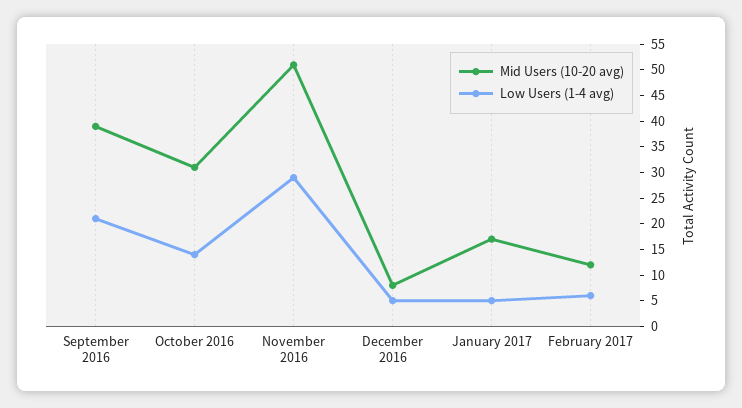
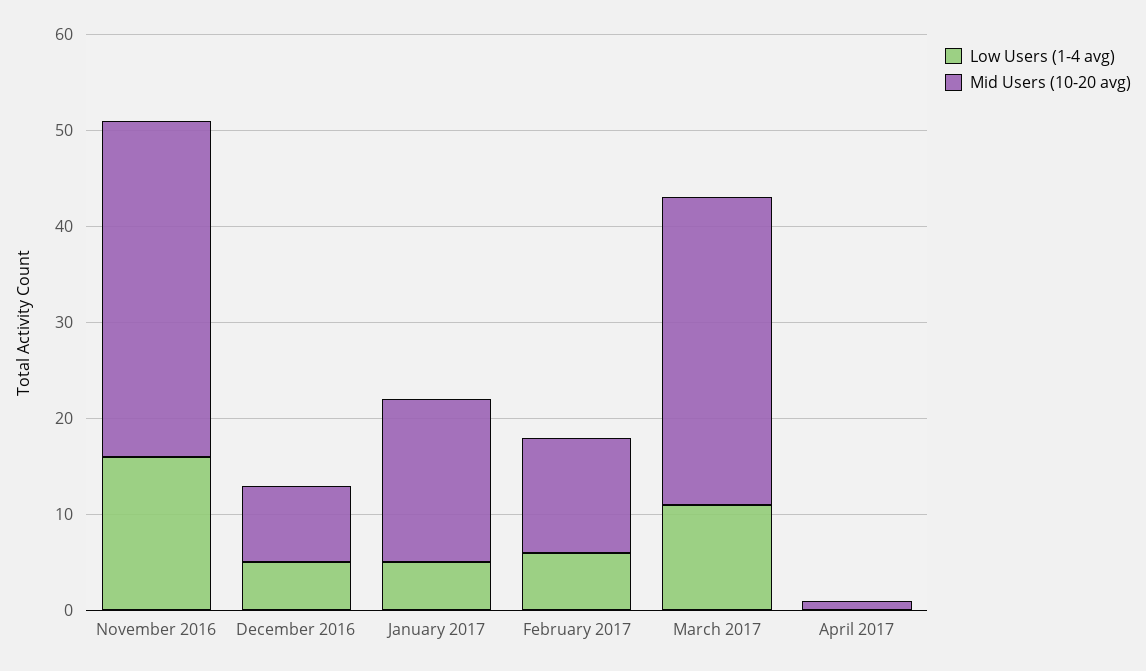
Mid Users (10-20 avg), September 2016: 40 -> none
Low Users (1-4 avg), September 2016: 20 -> none
Mid Users (10-20 avg), October 2016: 30 -> none
Low Users (1-4 avg), October 2016: 15 -> none
Mid Users (10-20 avg), November 2016: 50 -> 35
Low Users (1-4 avg), November 2016: 30 -> 16
Low Users (1-4 avg), March 2017: none -> 11
Mid Users (10-20 avg), March 2017: none -> 32
Low Users (1-4 avg), April 2017: none -> 0
Mid Users (10-20 avg), April 2017: none -> 1

